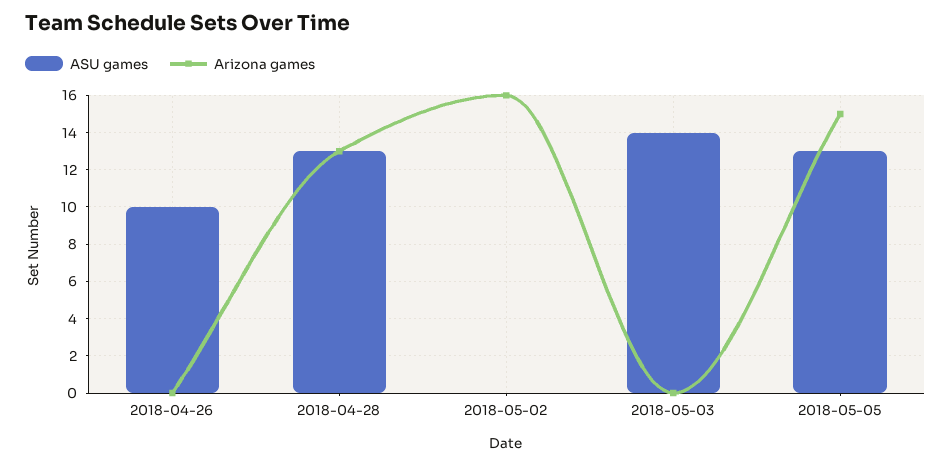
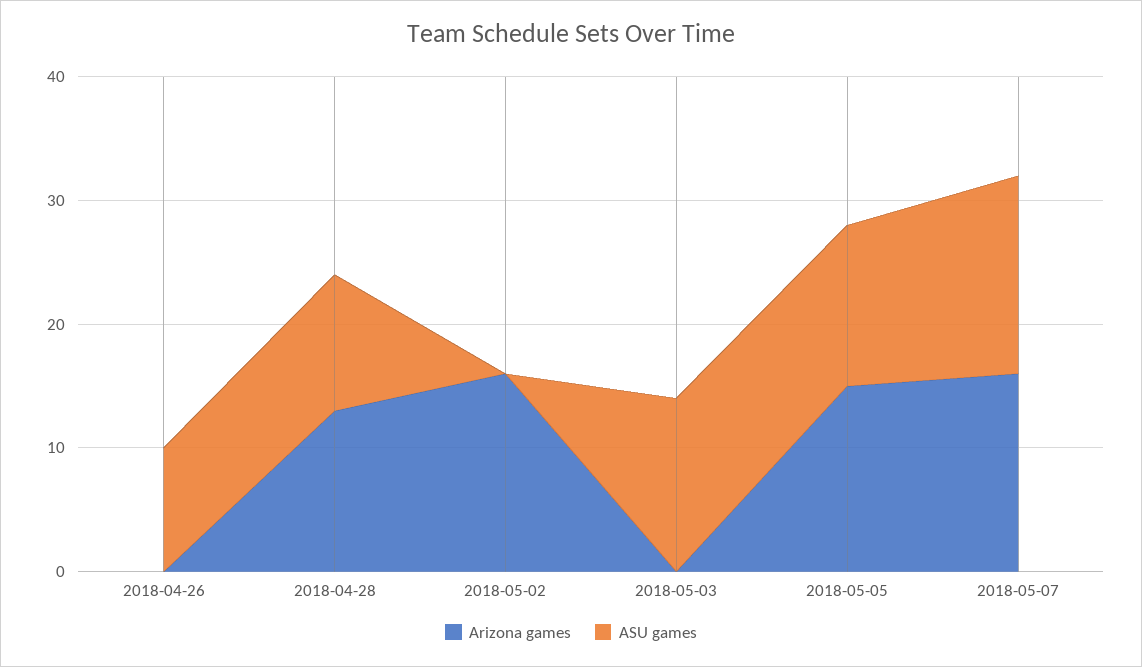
ASU games, 2018-04-28: 13 -> 11
Arizona games, 2018-05-07: none -> 16
ASU games, 2018-05-07: none -> 16

